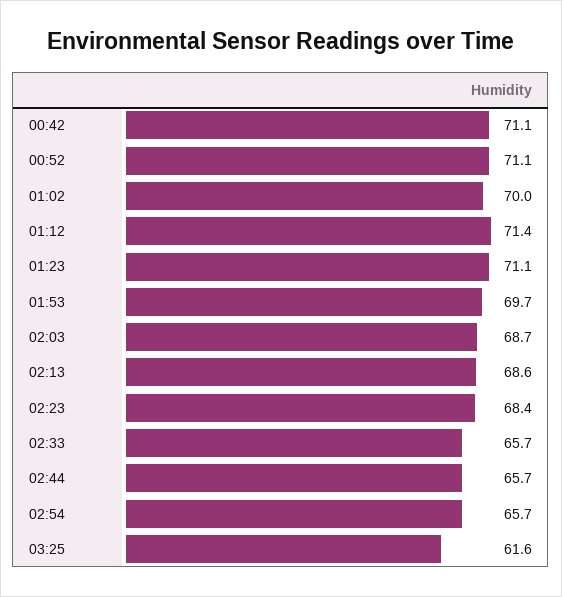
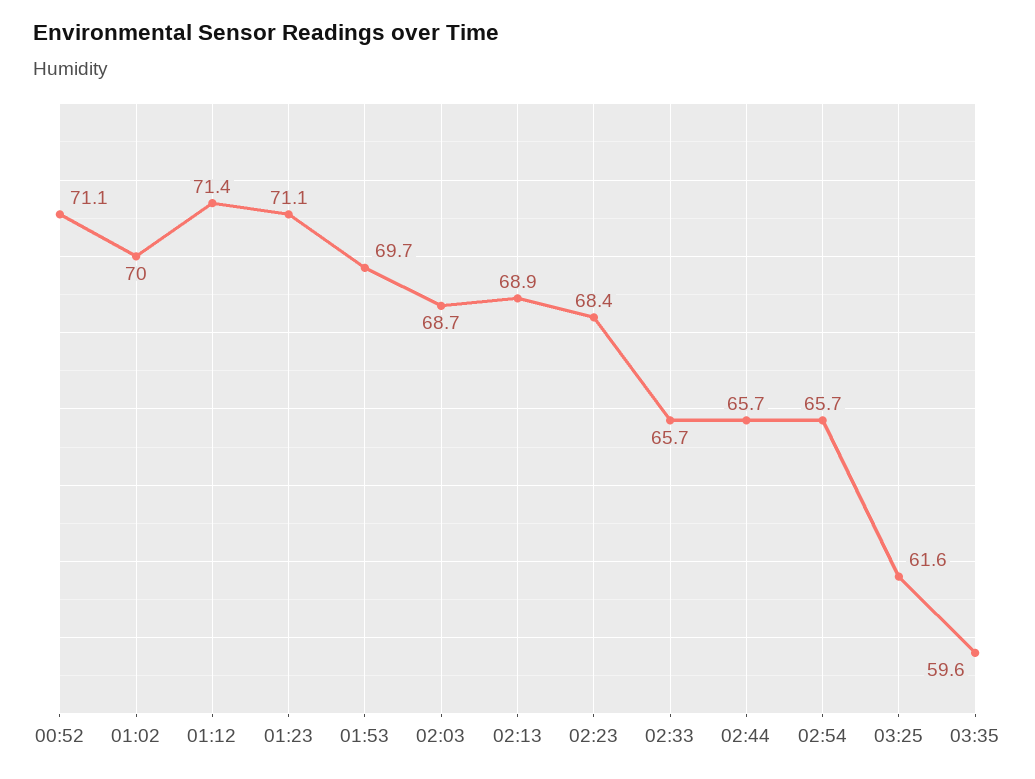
00:42: 71.1 -> none
02:13: 68.6 -> 68.9
03:35: none -> 59.6

